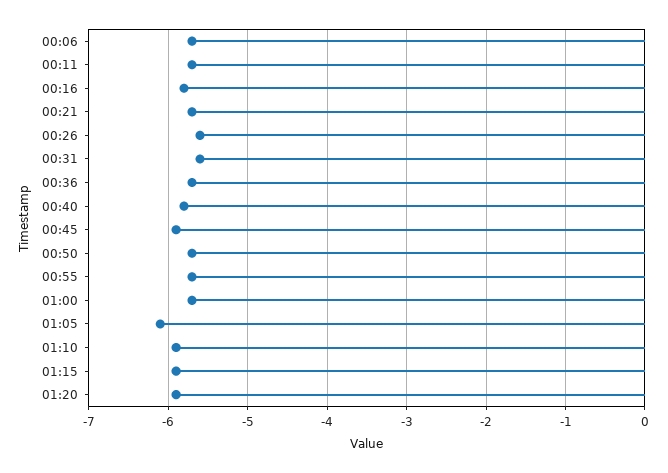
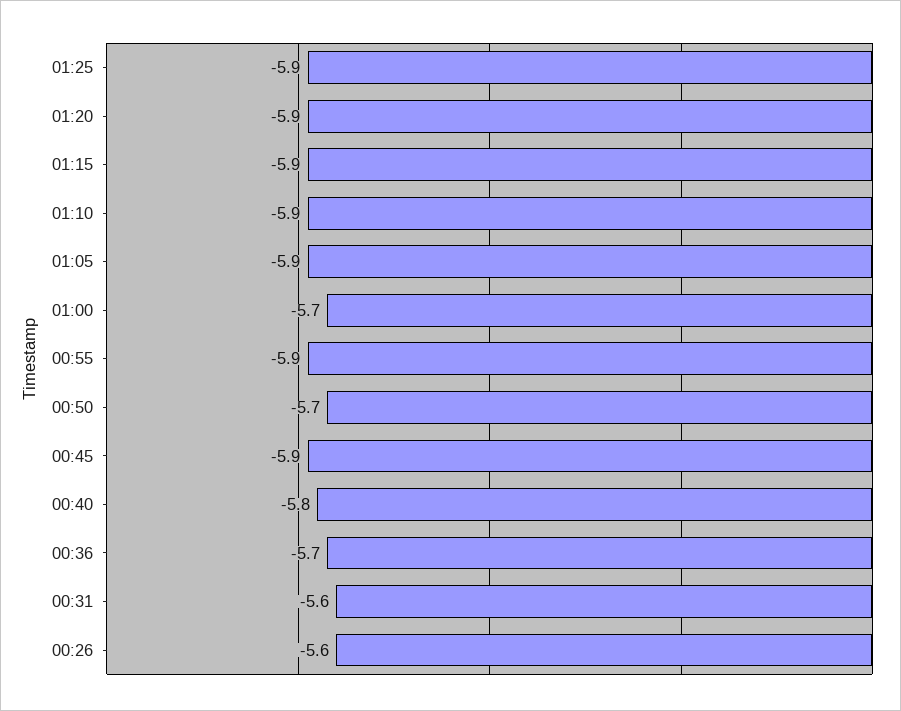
00:06: -5.7 -> none
00:11: -5.7 -> none
00:16: -5.8 -> none
00:21: -5.7 -> none
00:55: -5.7 -> -5.9
01:05: -6.1 -> -5.9
01:25: none -> -5.9

